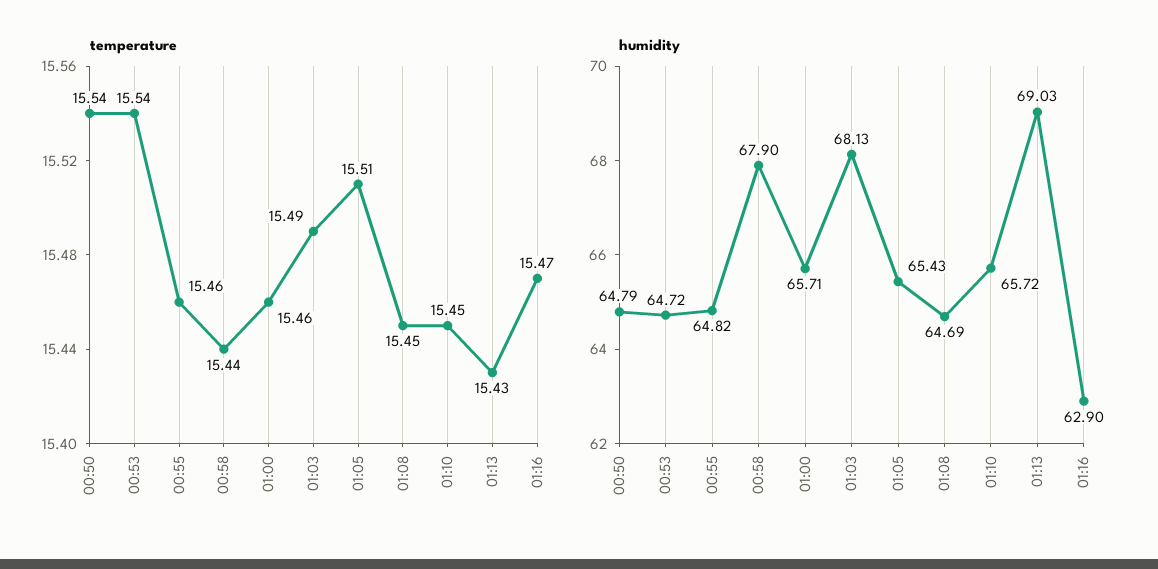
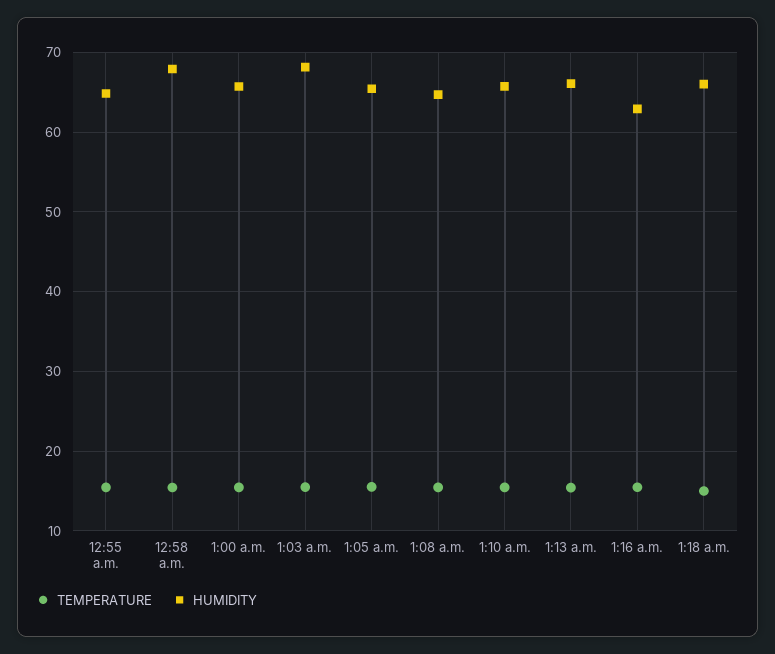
temperature, 00:50: 15.54 -> none
temperature, 00:53: 15.54 -> none
humidity, 00:50: 64.79 -> none
humidity, 00:53: 64.72 -> none
humidity, 01:13: 69.03 -> 66
temperature, 1:18 a.m.: none -> 15
humidity, 1:18 a.m.: none -> 66

